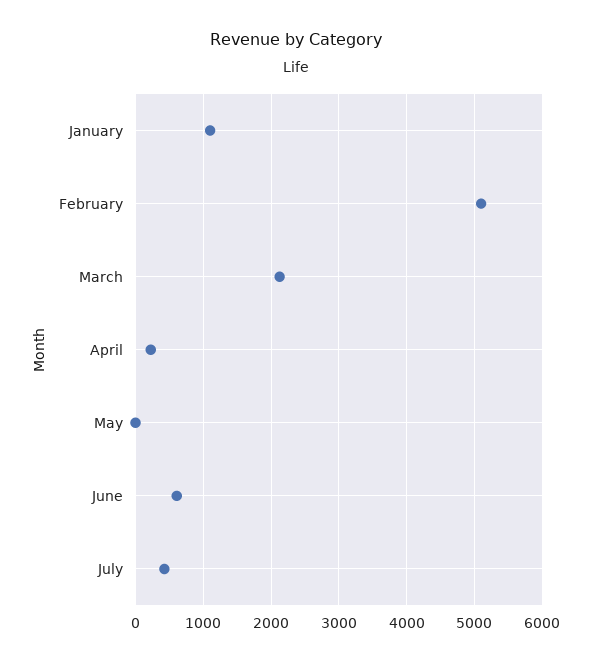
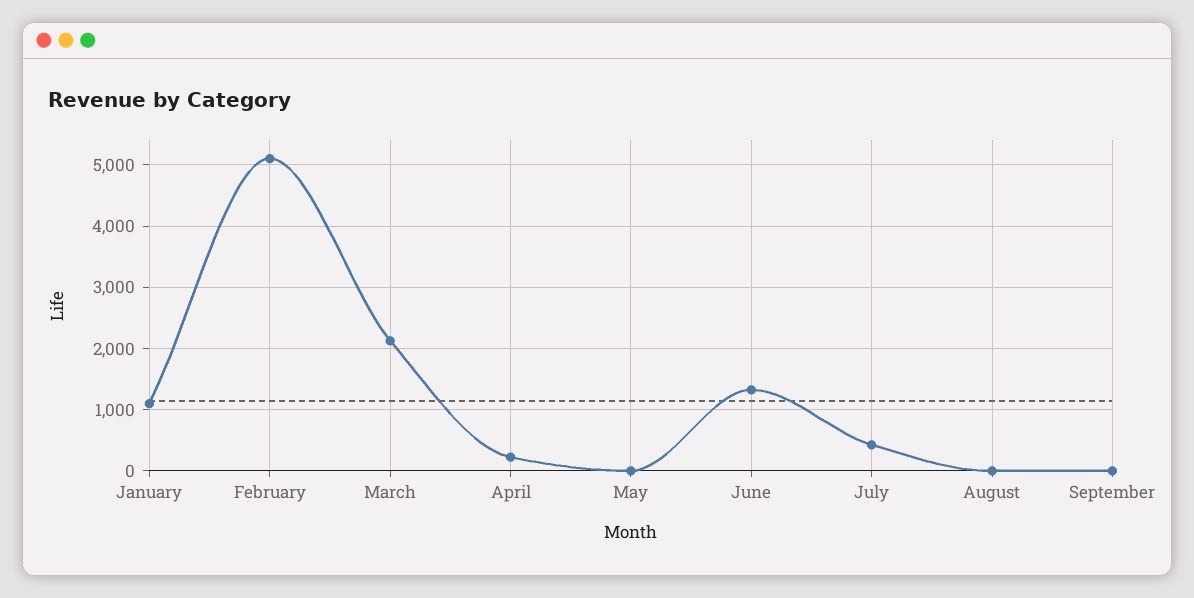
June: 600 -> 1300
August: none -> 0
September: none -> 0

